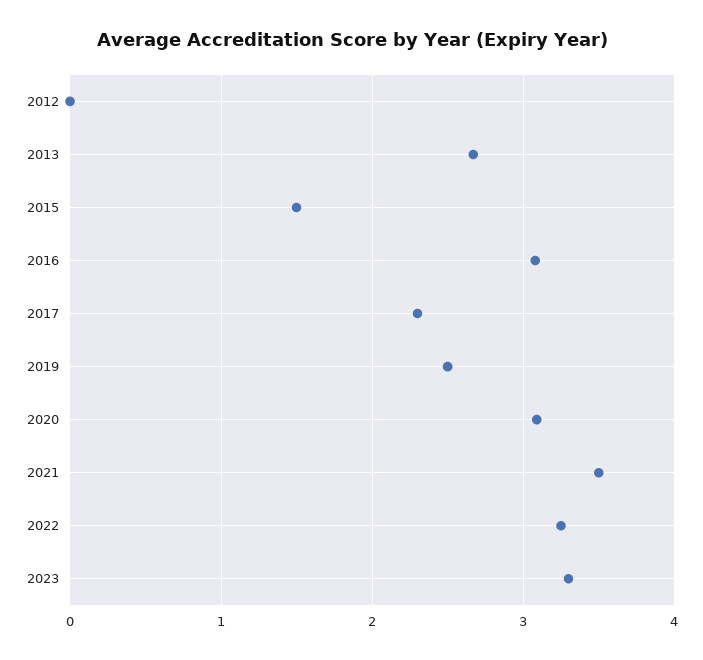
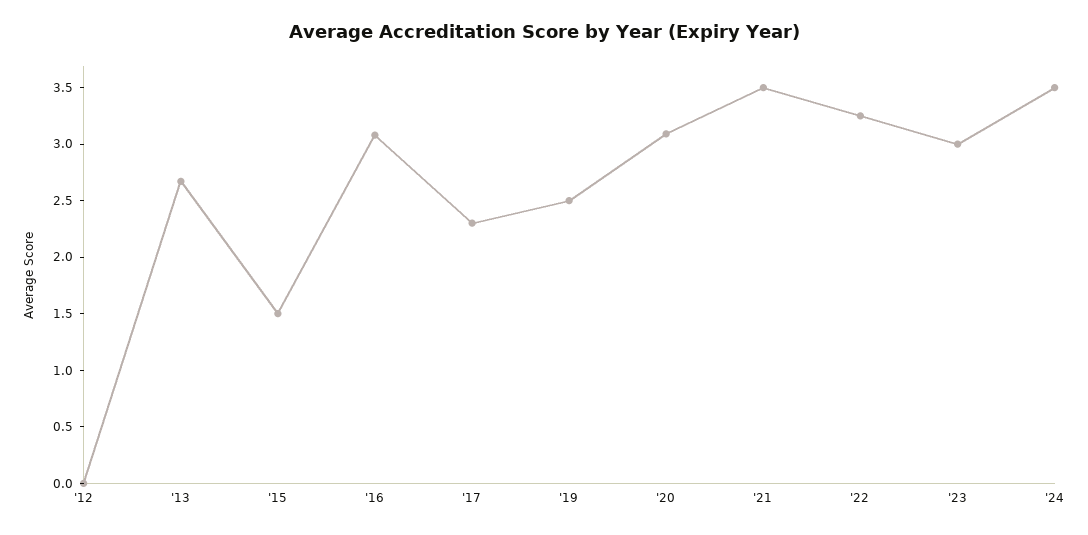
2023: 3.3 -> 3
'24: none -> 3.5

